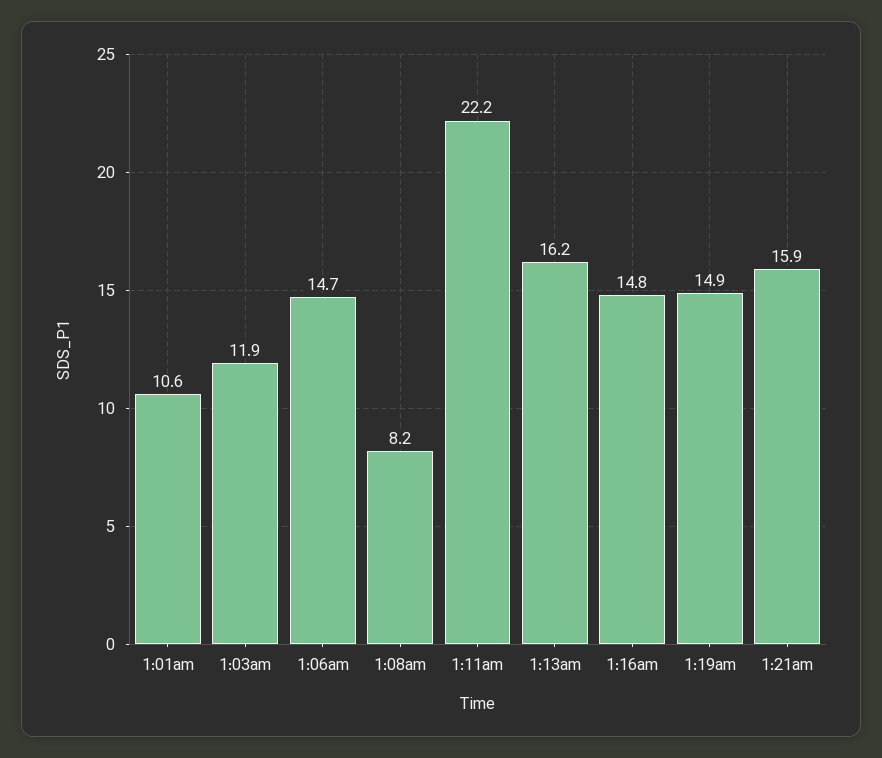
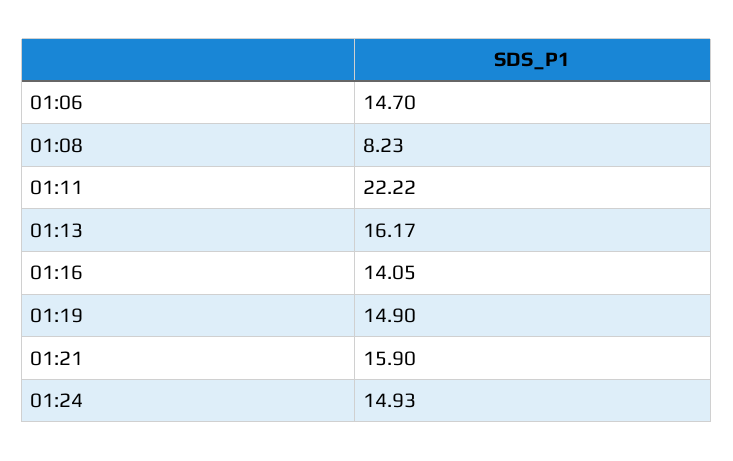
1:01am: 10.6 -> none
1:03am: 11.9 -> none
1:16am: 14.8 -> 14.05
01:24: none -> 14.93

